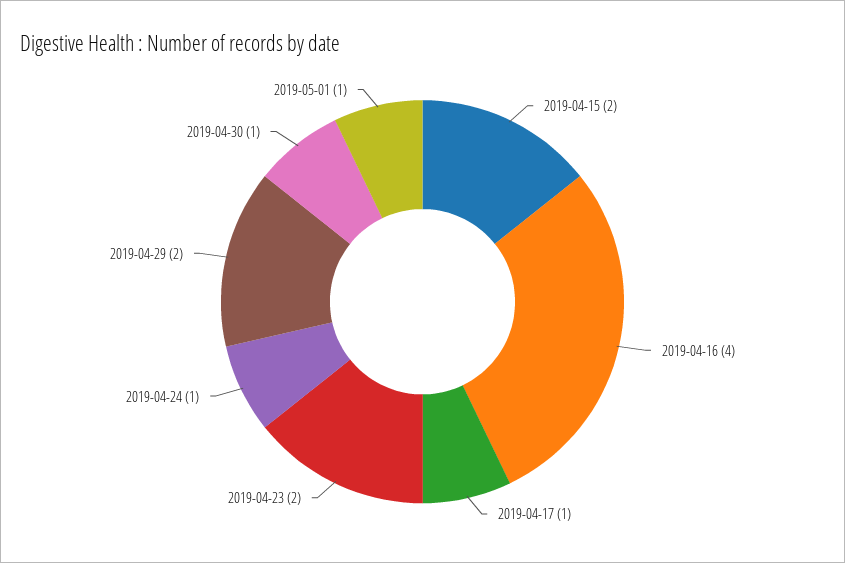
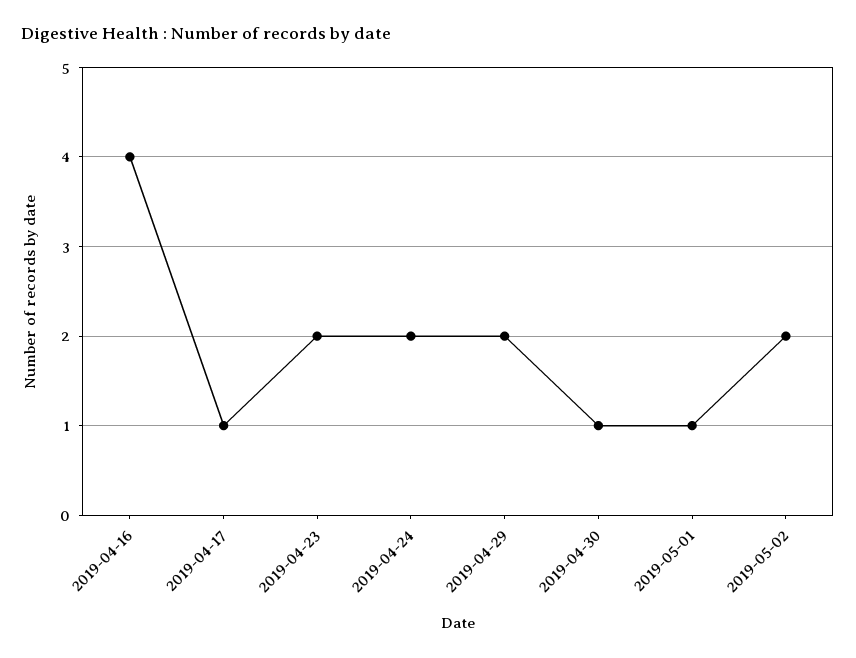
2019-04-15: 2 -> none
2019-04-24: 1 -> 2
2019-05-02: none -> 2

